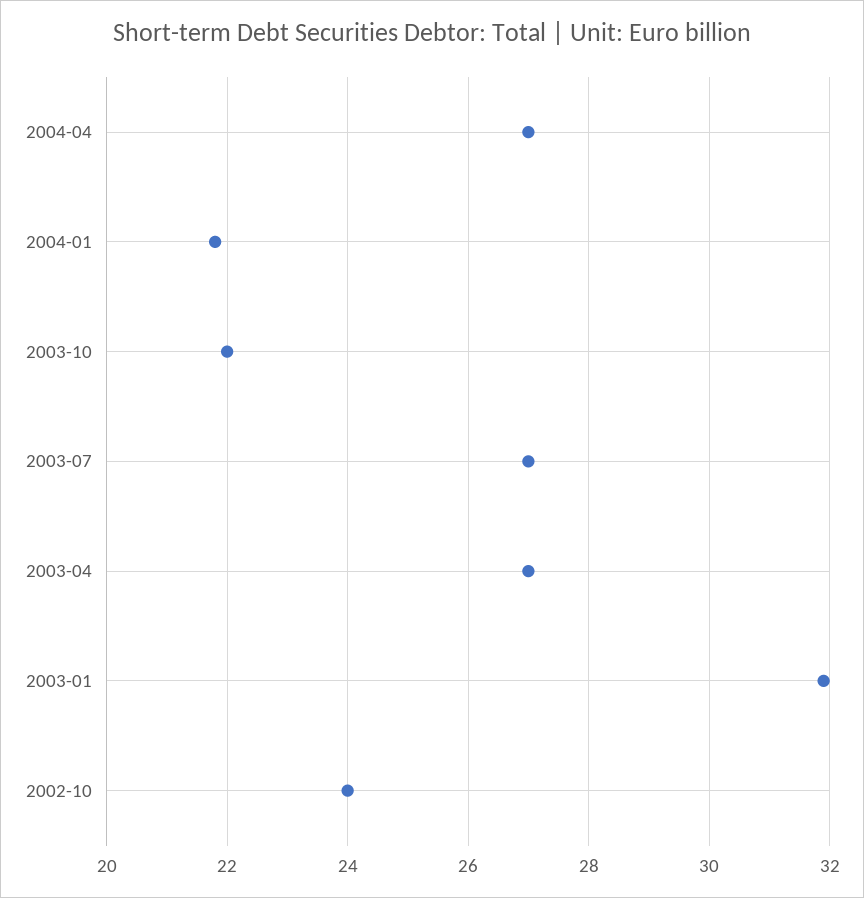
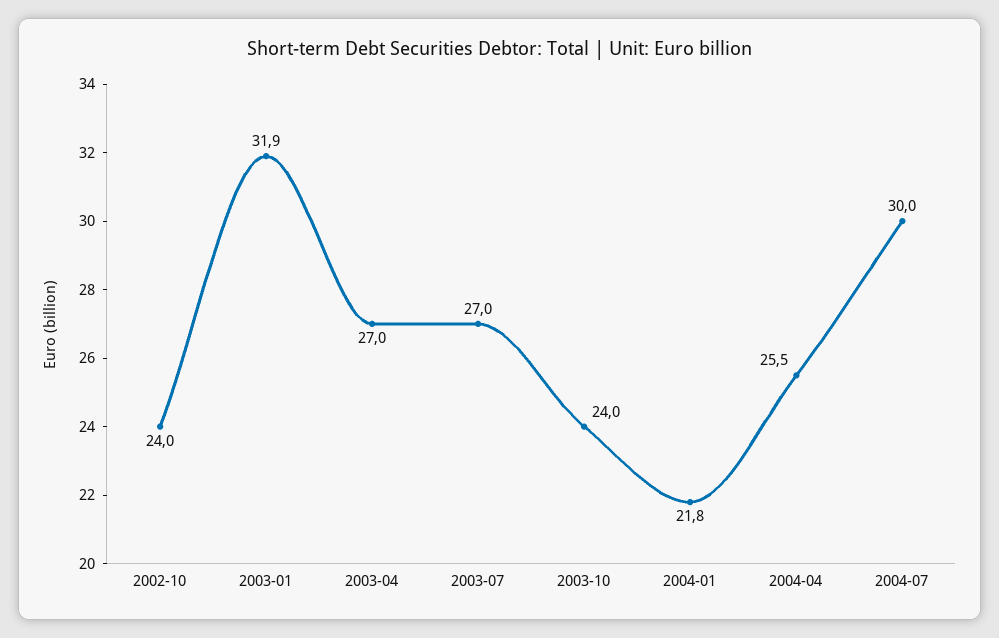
2004-04: 27 -> 25.5
2003-10: 22 -> 24
2004-07: none -> 30

